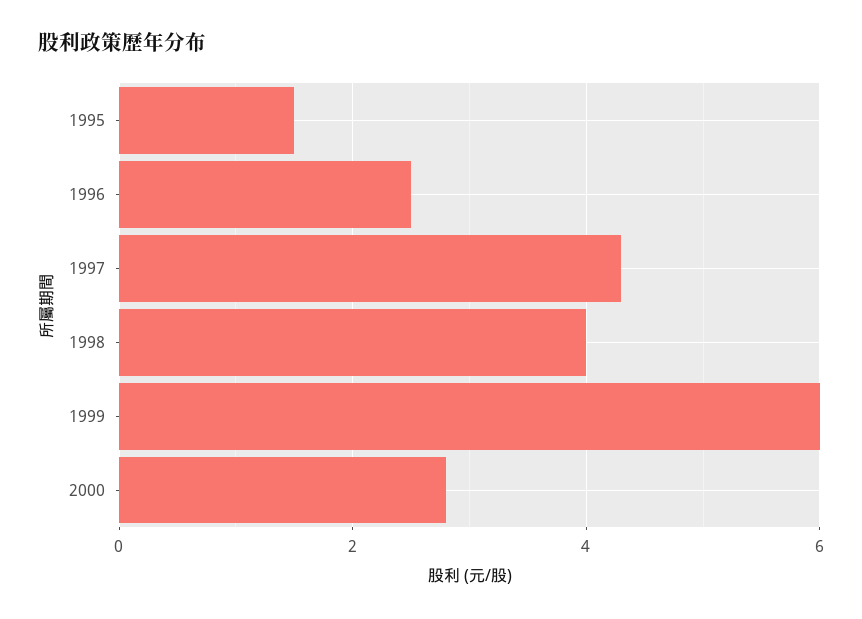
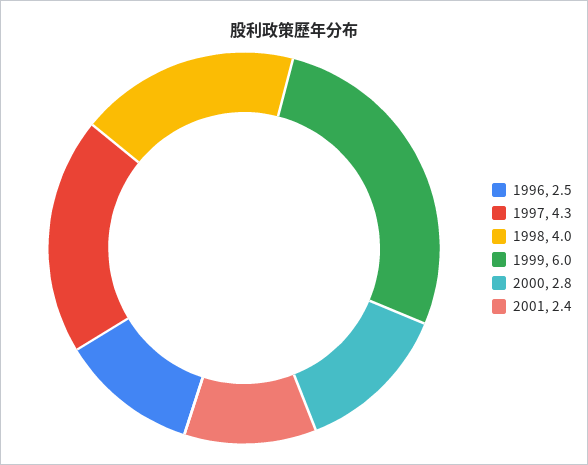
1995: 1.5 -> none
2001: none -> 2.4

